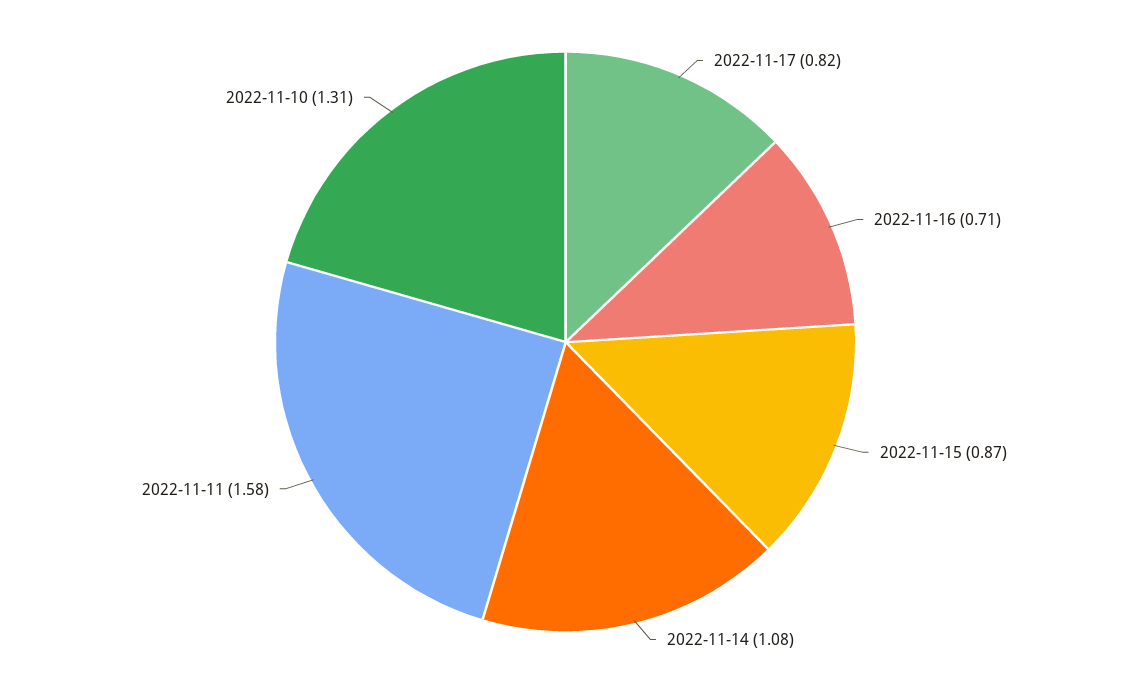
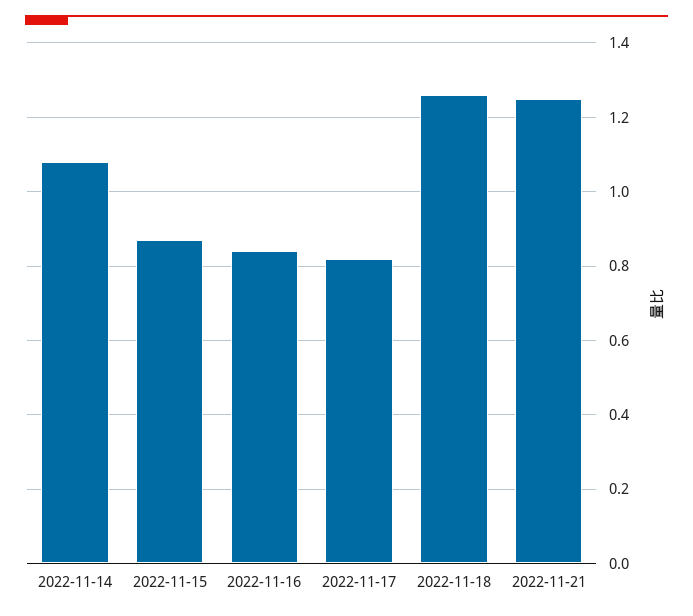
2022-11-16: 0.71 -> 0.85
2022-11-11: 1.58 -> none
2022-11-10: 1.31 -> none
2022-11-18: none -> 1.25
2022-11-21: none -> 1.25

